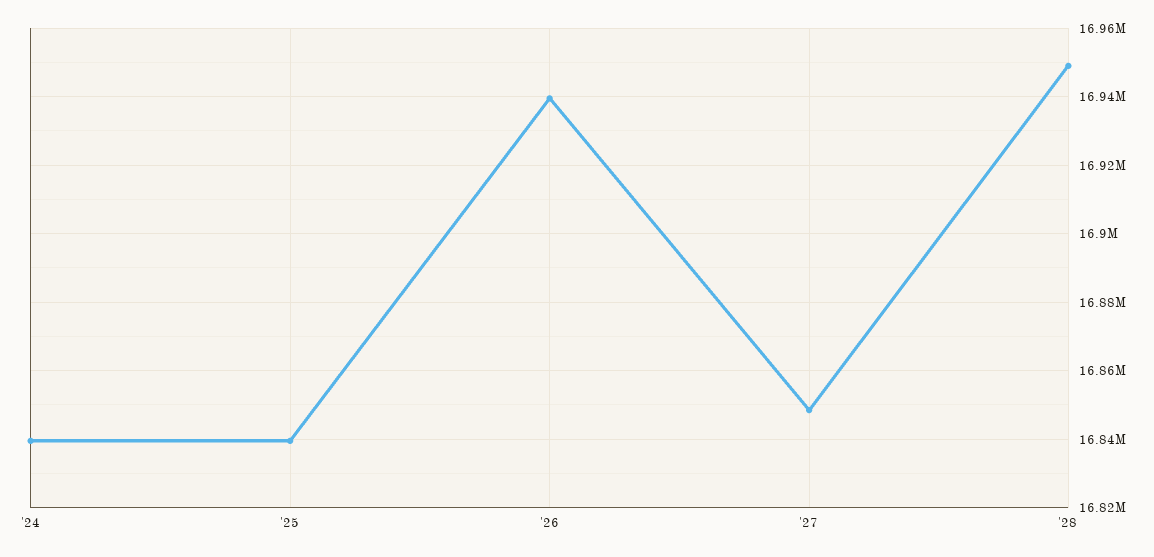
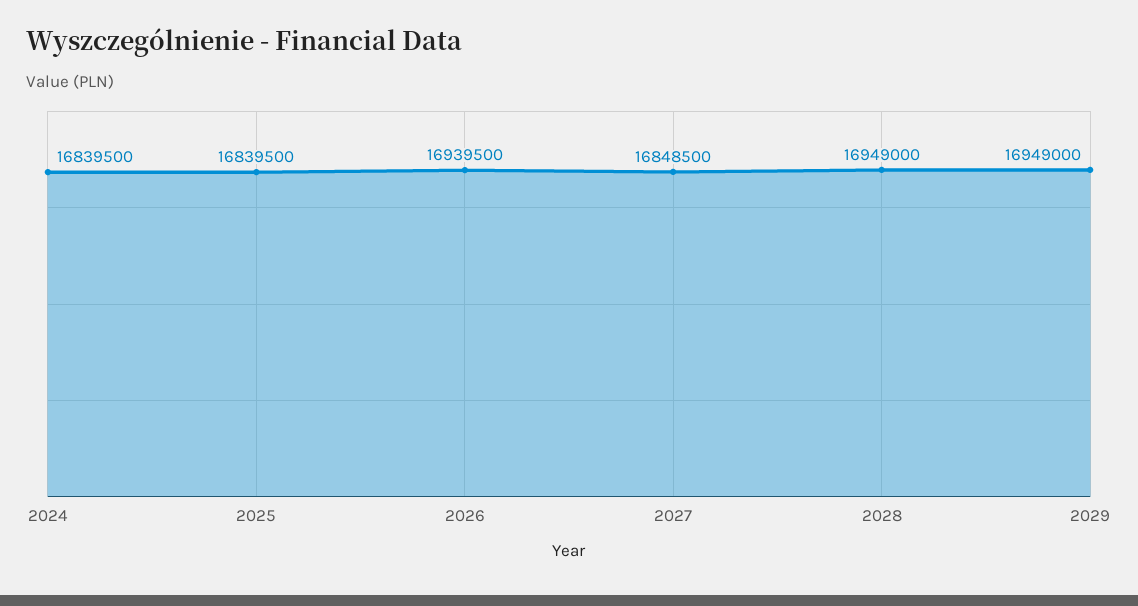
2029: none -> 16949000

